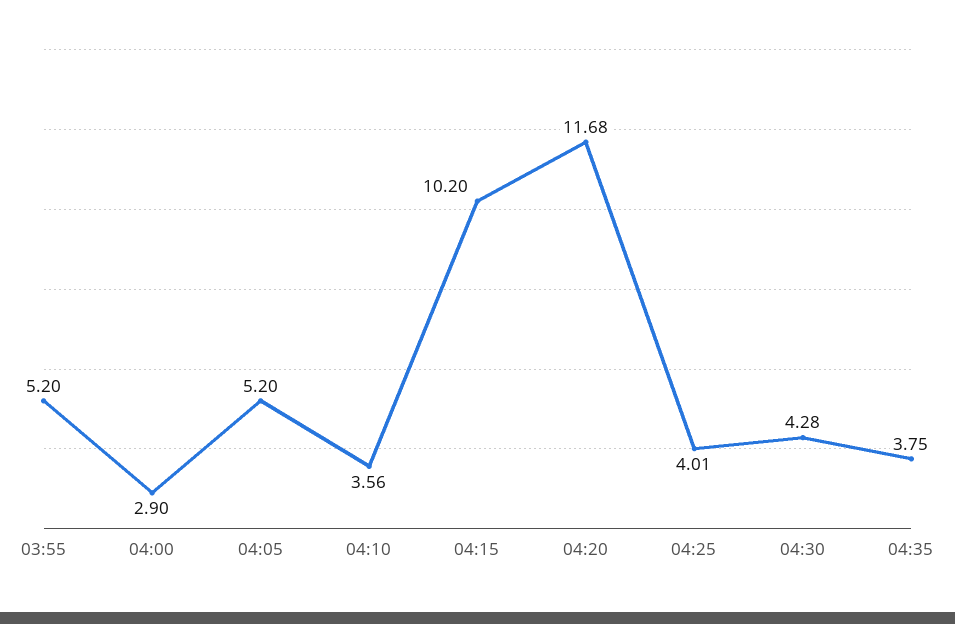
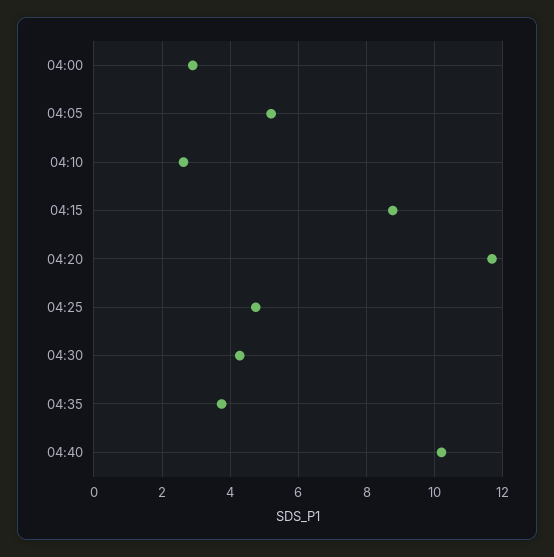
03:55: 5.2 -> none
04:10: 3.56 -> 2.6
04:15: 10.2 -> 8.8
04:25: 4.01 -> 4.8
04:40: none -> 10.2

